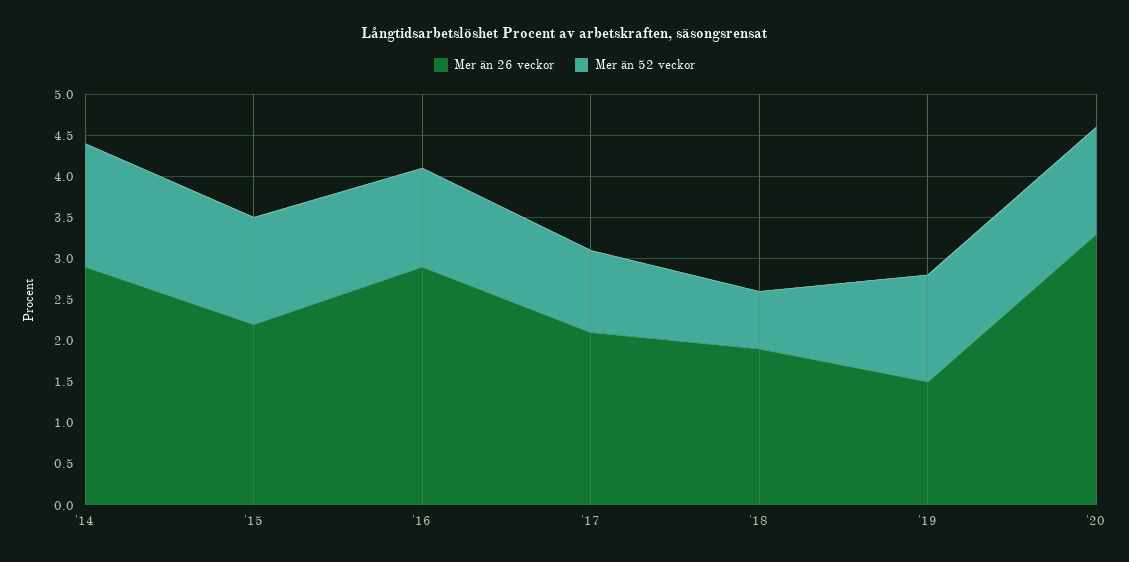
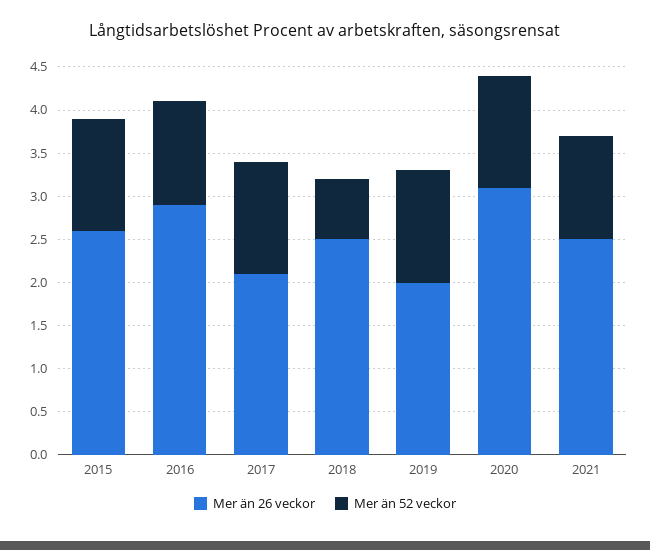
Mer än 26 veckor, '14: 2.9 -> none
Mer än 52 veckor, '14: 1.5 -> none
Mer än 26 veckor, '15: 2.2 -> 2.6
Mer än 52 veckor, '17: 1 -> 1.3
Mer än 26 veckor, '18: 1.9 -> 2.5
Mer än 26 veckor, '19: 1.5 -> 2
Mer än 26 veckor, '20: 3.3 -> 3.1
Mer än 26 veckor, 2021: none -> 2.5
Mer än 52 veckor, 2021: none -> 1.2

